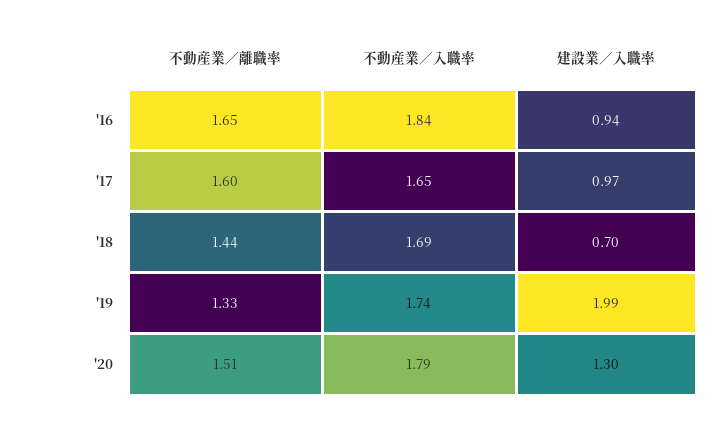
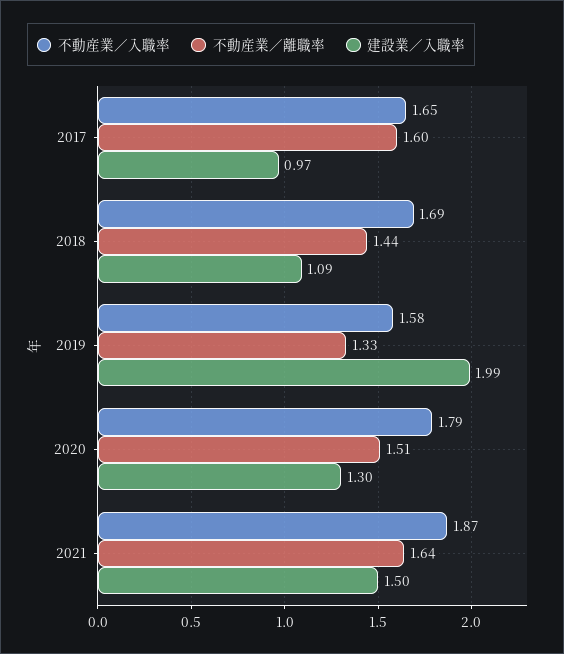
不動産業／離職率, '16: 1.65 -> none
不動産業／入職率, '16: 1.84 -> none
建設業／入職率, '16: 0.94 -> none
建設業／入職率, '18: 0.7 -> 1.09
不動産業／入職率, '19: 1.74 -> 1.58
不動産業／入職率, 2021: none -> 1.87
不動産業／離職率, 2021: none -> 1.64
建設業／入職率, 2021: none -> 1.5

